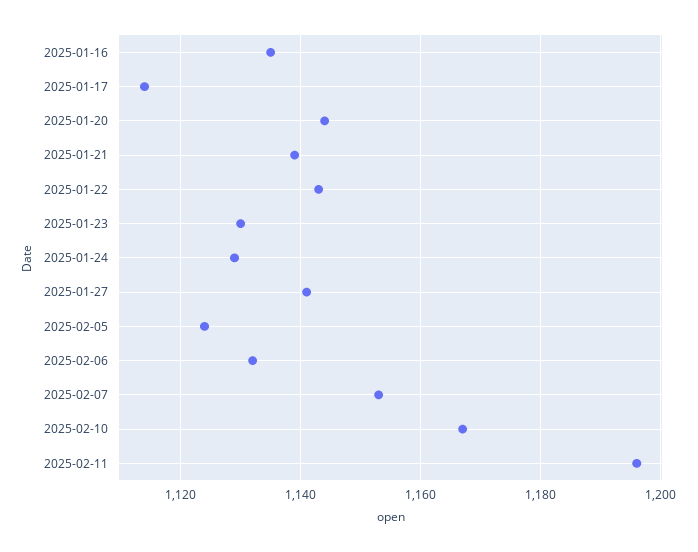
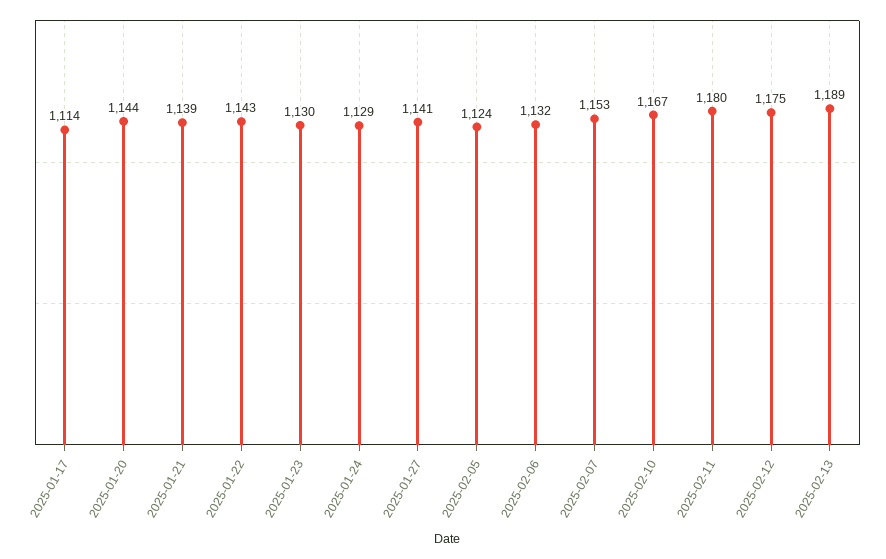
2025-01-16: 1135 -> none
2025-02-11: 1195 -> 1180
2025-02-12: none -> 1175
2025-02-13: none -> 1189

